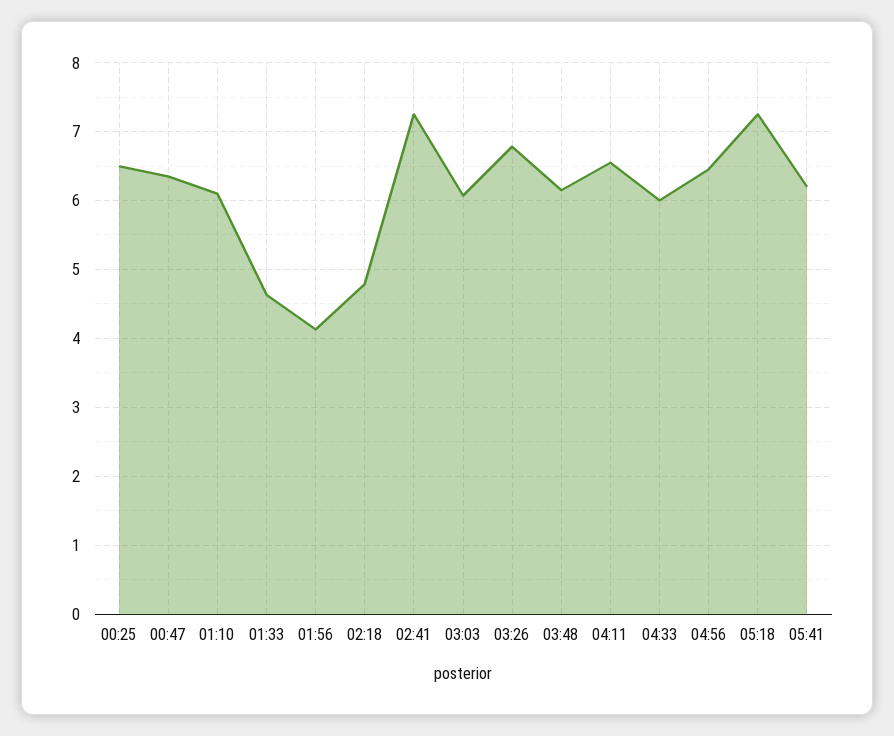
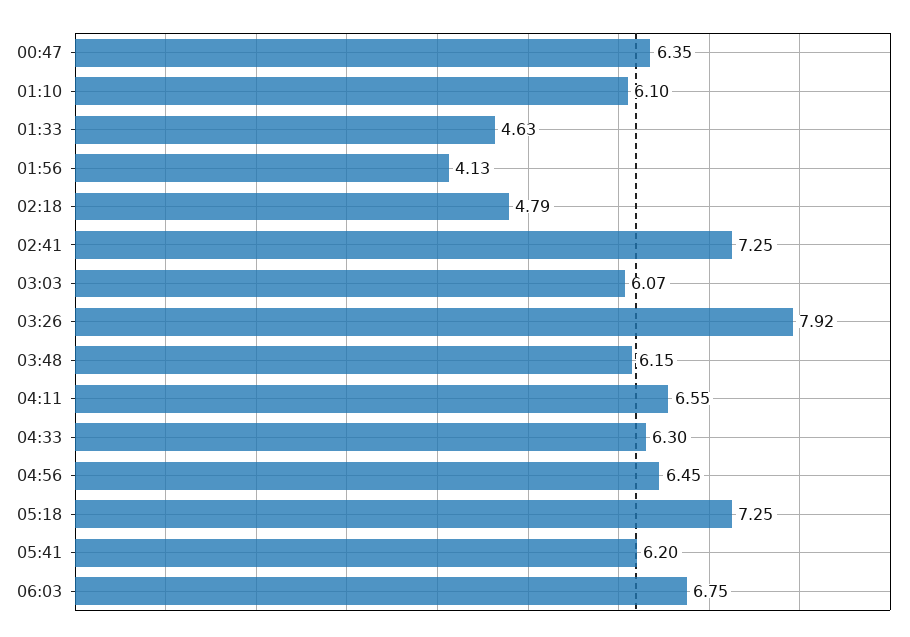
00:25: 6.5 -> none
03:26: 6.8 -> 7.92
04:33: 6 -> 6.3
06:03: none -> 6.75

